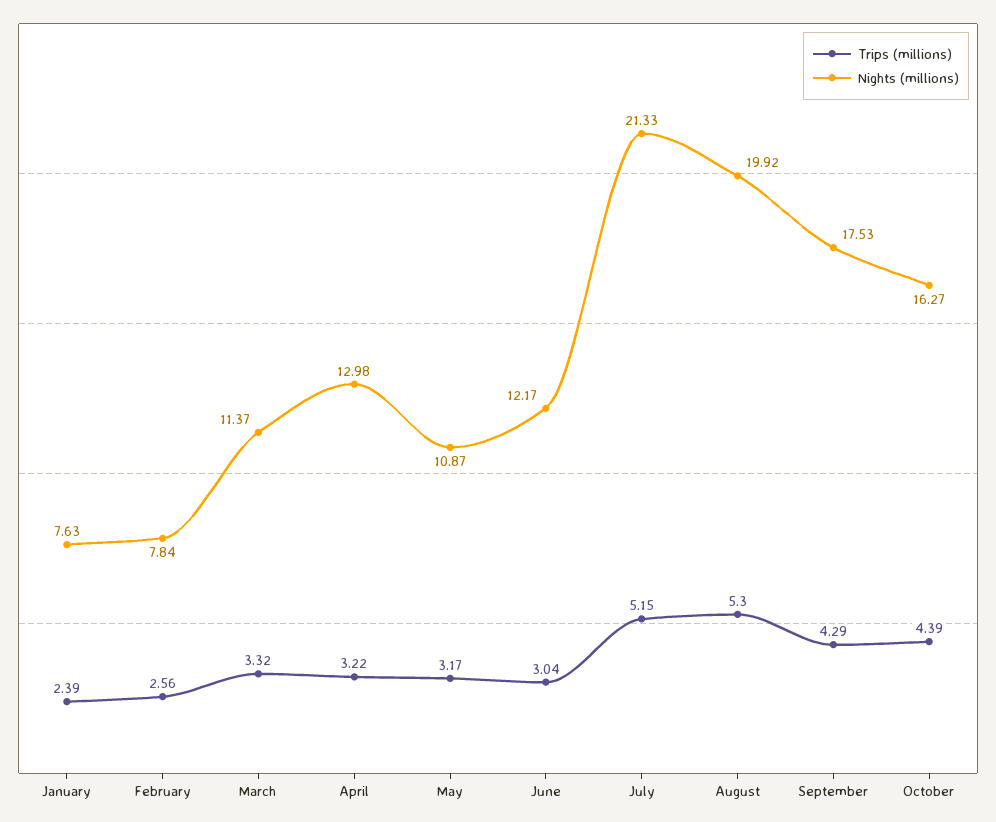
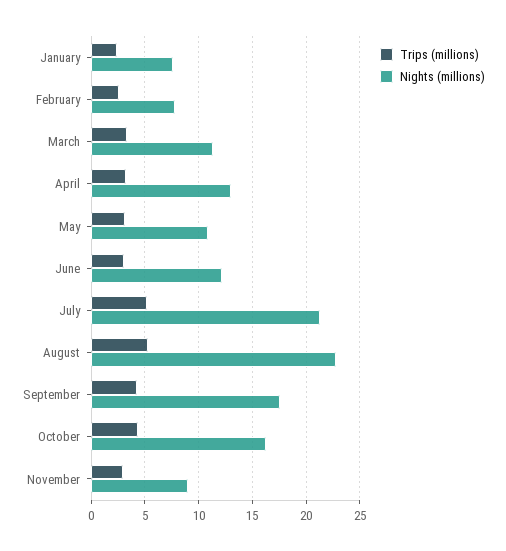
Nights (millions), August: 19.92 -> 23
Trips (millions), November: none -> 3
Nights (millions), November: none -> 9

